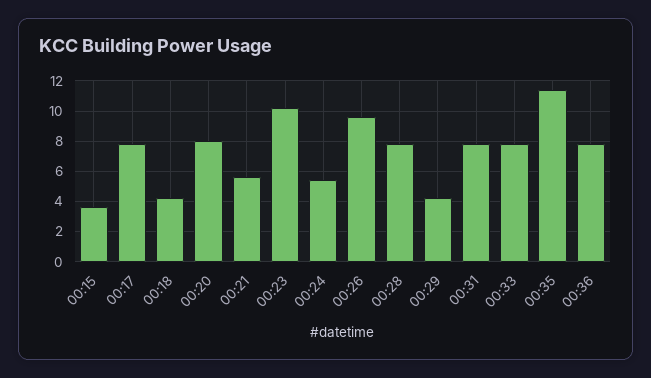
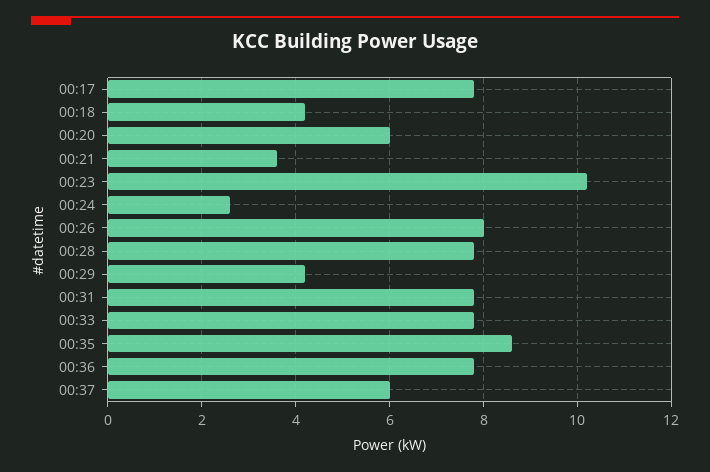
00:15: 3.5 -> none
00:20: 8 -> 6
00:21: 5.5 -> 3.5
00:24: 5.5 -> 2.5
00:26: 9.5 -> 8
00:35: 11.5 -> 8.5
00:37: none -> 6

